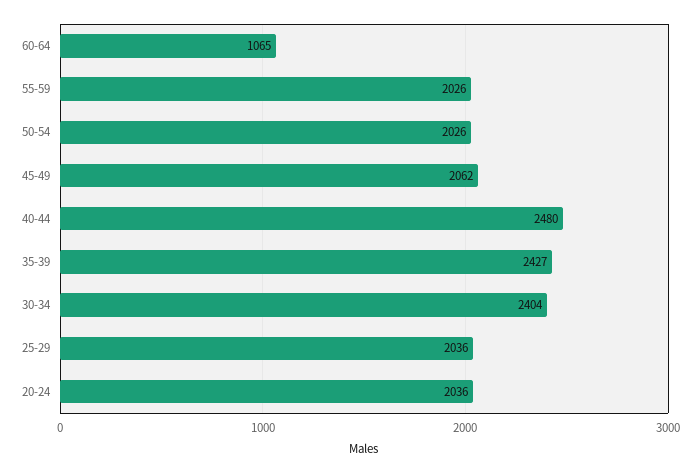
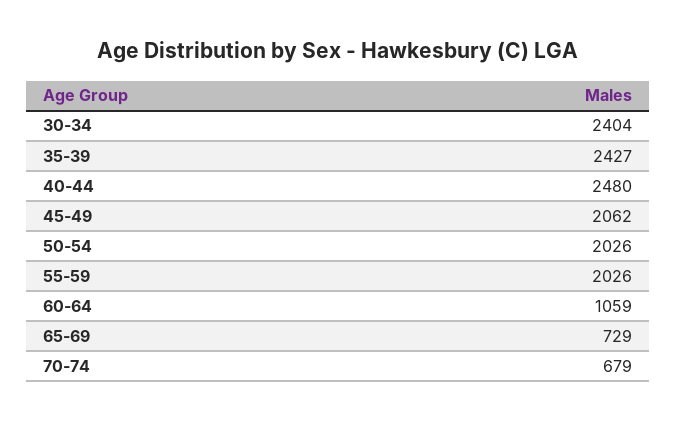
60-64: 1065 -> 1059
25-29: 2036 -> none
20-24: 2036 -> none
65-69: none -> 729
70-74: none -> 679

